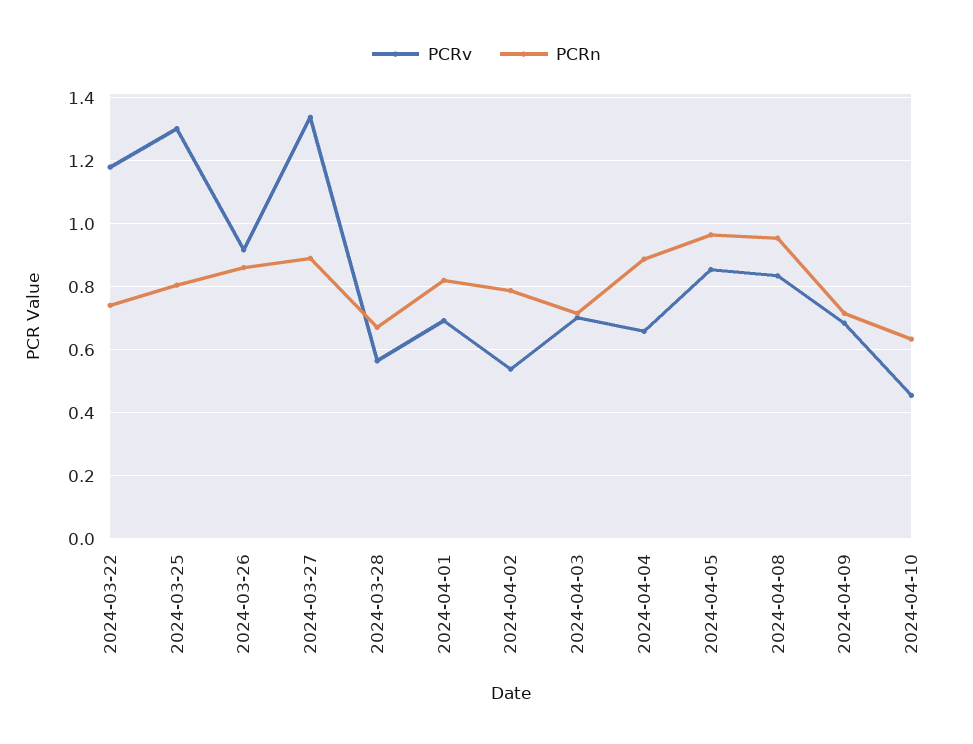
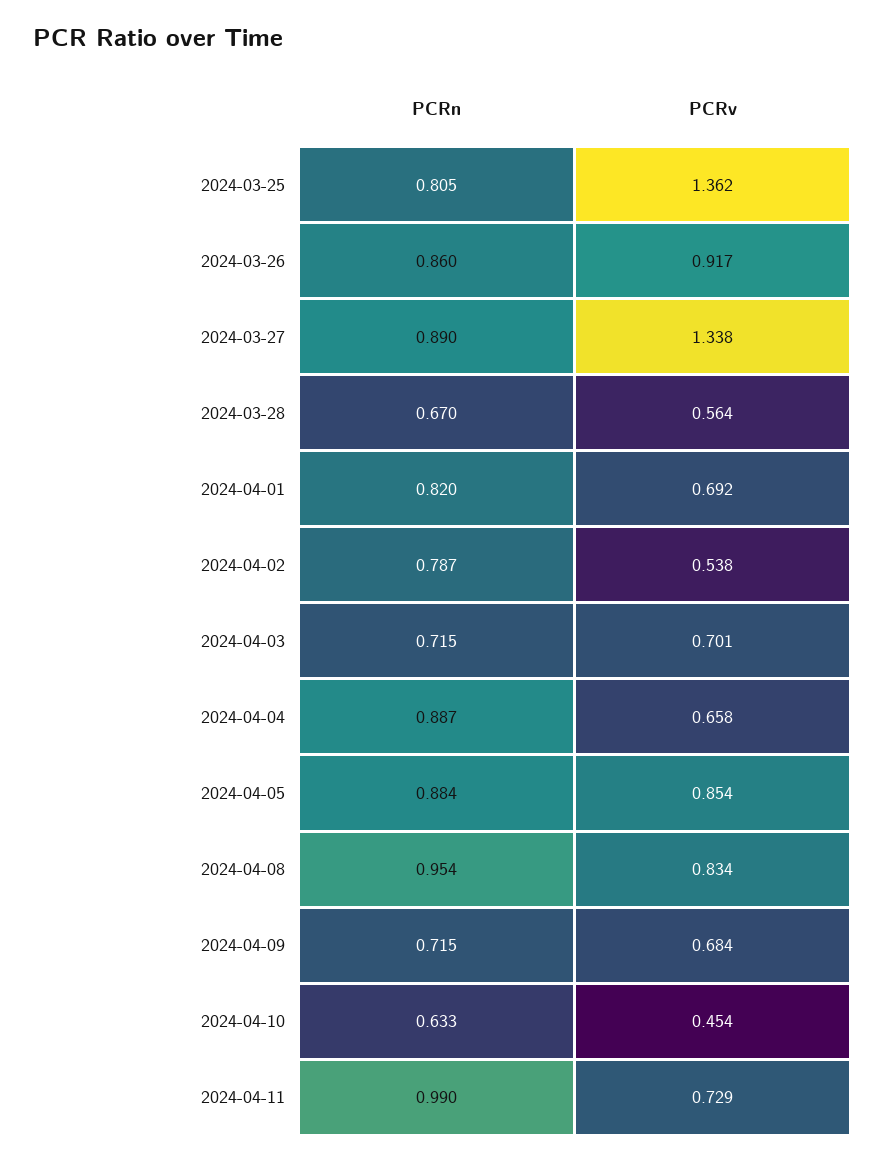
PCRv, 2024-03-22: 1.18 -> none
PCRn, 2024-03-22: 0.74 -> none
PCRv, 2024-03-25: 1.3 -> 1.362
PCRn, 2024-04-05: 0.96 -> 0.884
PCRn, 2024-04-11: none -> 0.99
PCRv, 2024-04-11: none -> 0.729

